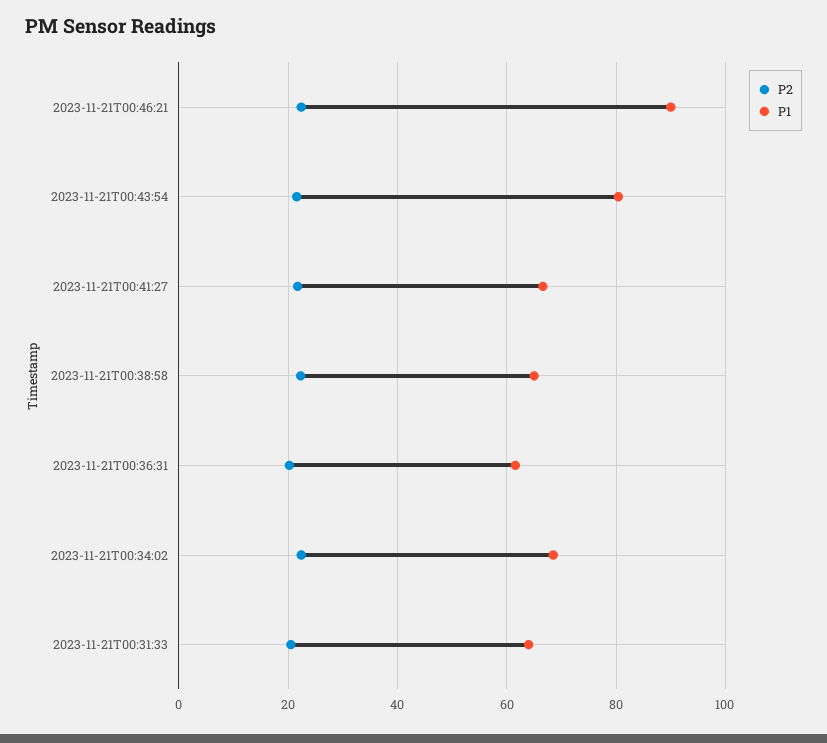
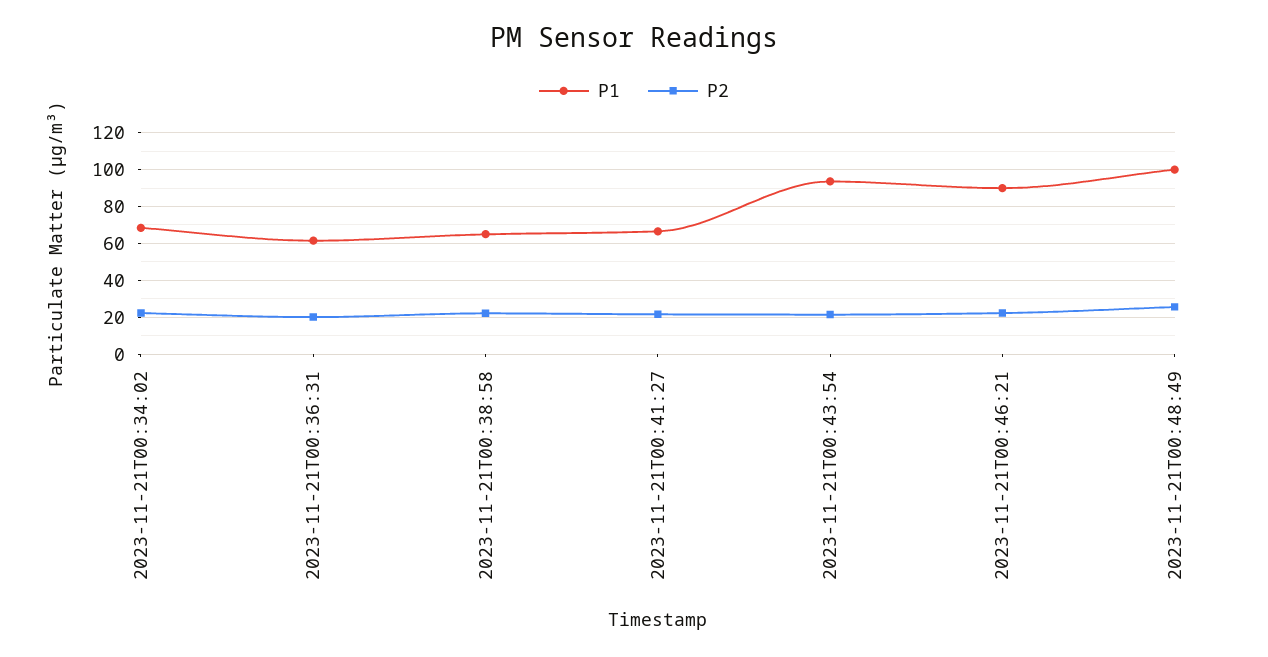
P1, 2023-11-21T00:43:54: 80 -> 95
P2, 2023-11-21T00:31:33: 20 -> none
P1, 2023-11-21T00:31:33: 64 -> none
P1, 2023-11-21T00:48:49: none -> 100
P2, 2023-11-21T00:48:49: none -> 25

